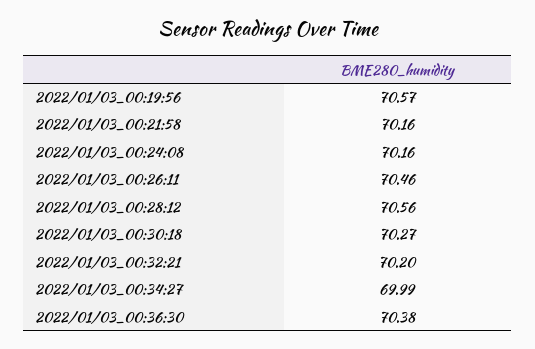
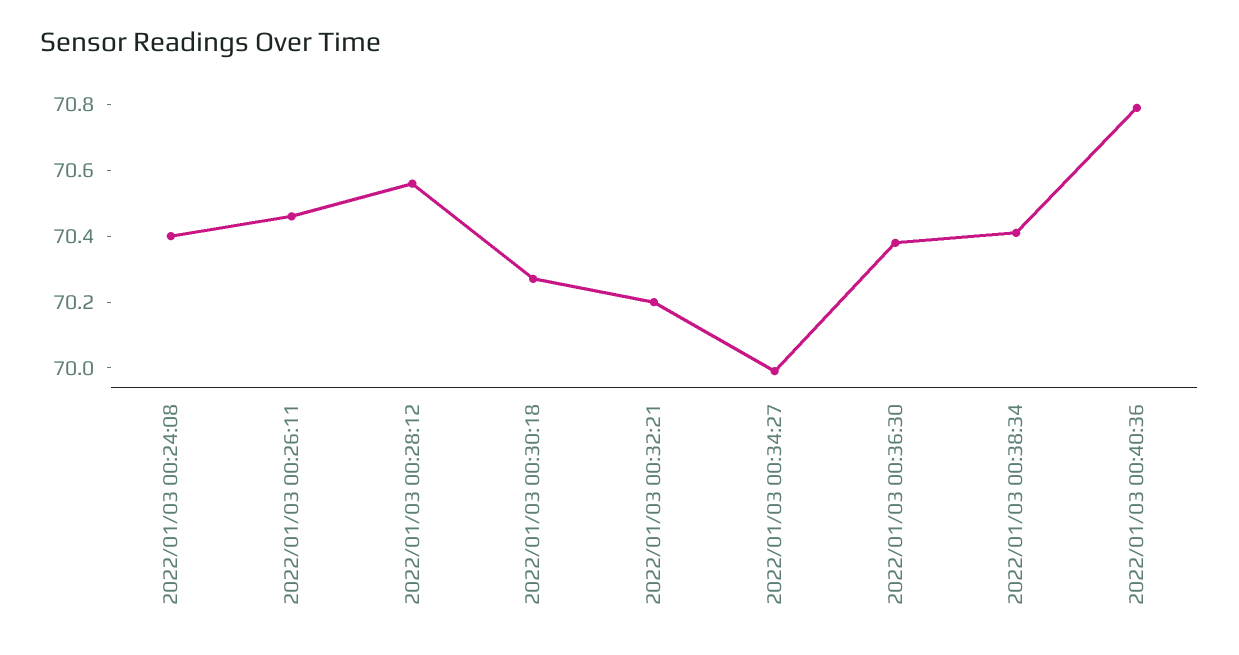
2022/01/03_00:19:56: 70.57 -> none
2022/01/03_00:21:58: 70.16 -> none
2022/01/03_00:24:08: 70.16 -> 70.4
2022/01/03 00:38:34: none -> 70.4
2022/01/03 00:40:36: none -> 70.8

